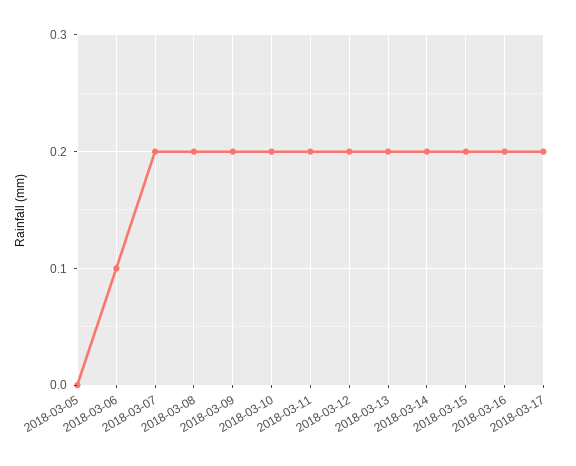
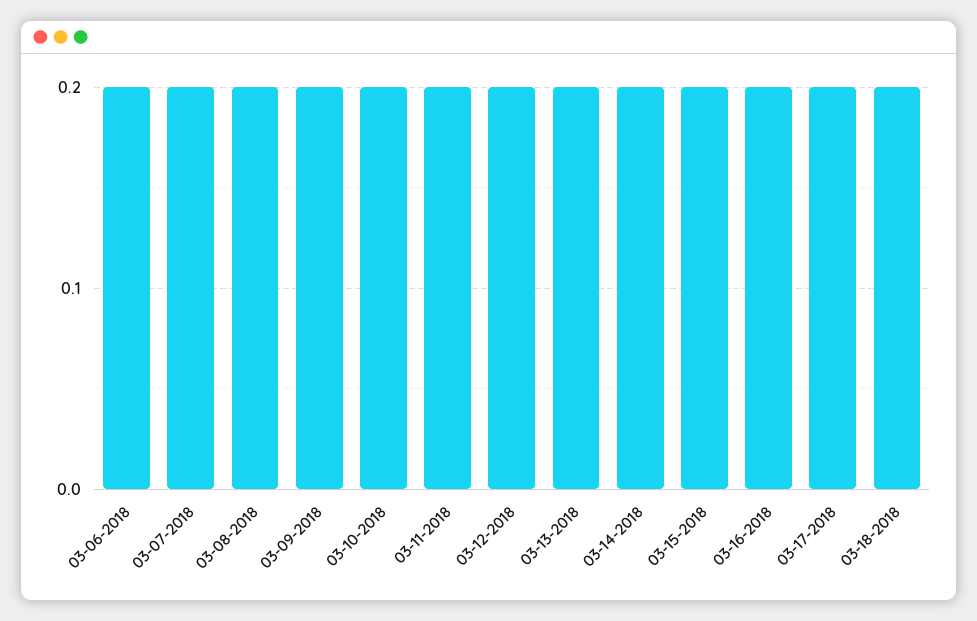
2018-03-05: 0 -> none
2018-03-06: 0.1 -> 0.2
03-18-2018: none -> 0.2

